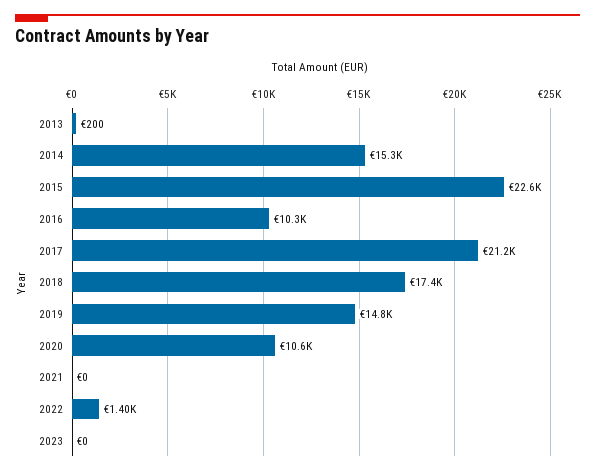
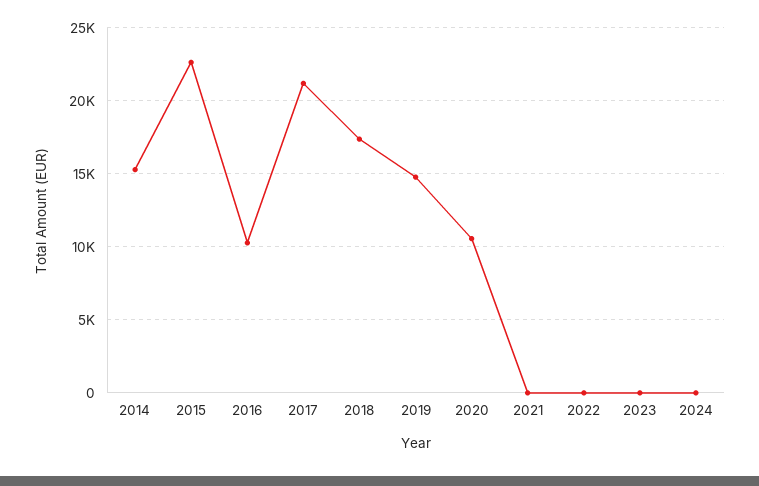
2013: 200 -> none
2022: 1400 -> 0
2024: none -> 0

